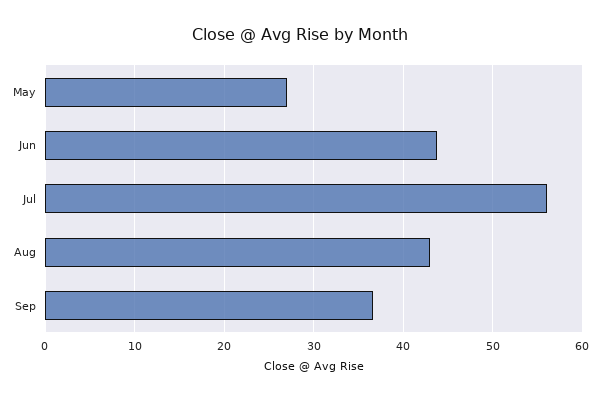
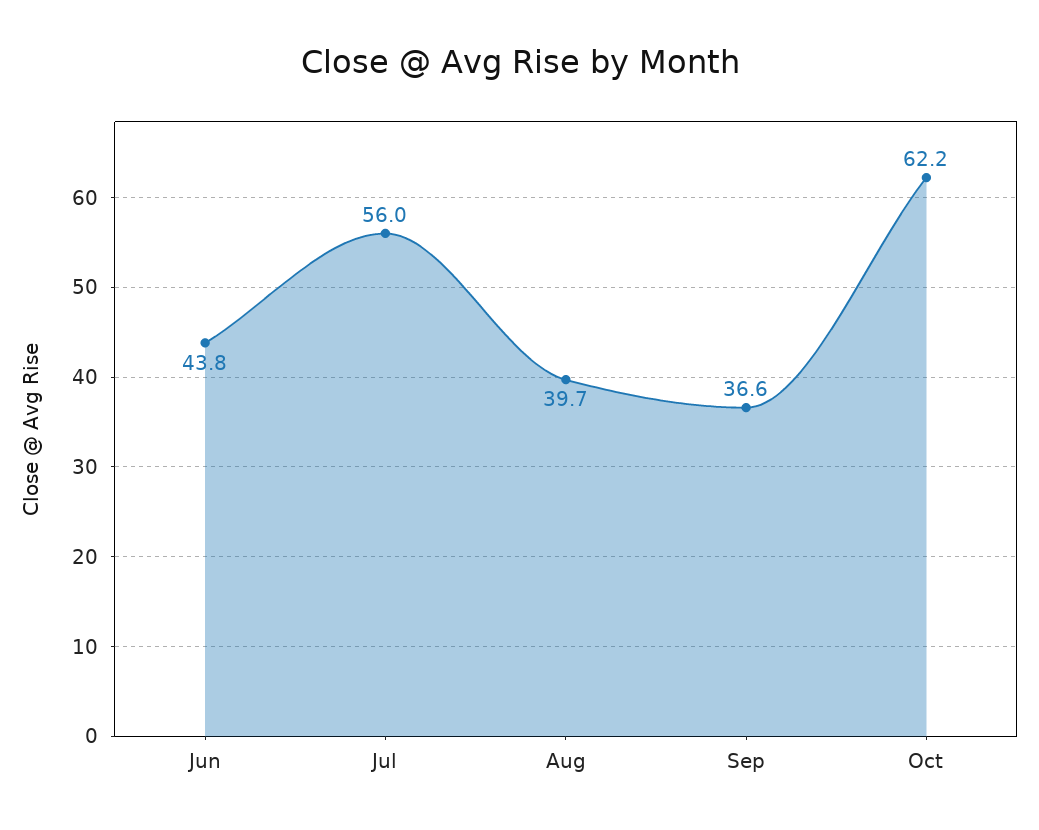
May: 27 -> none
Aug: 43 -> 39.7
Oct: none -> 62.2

